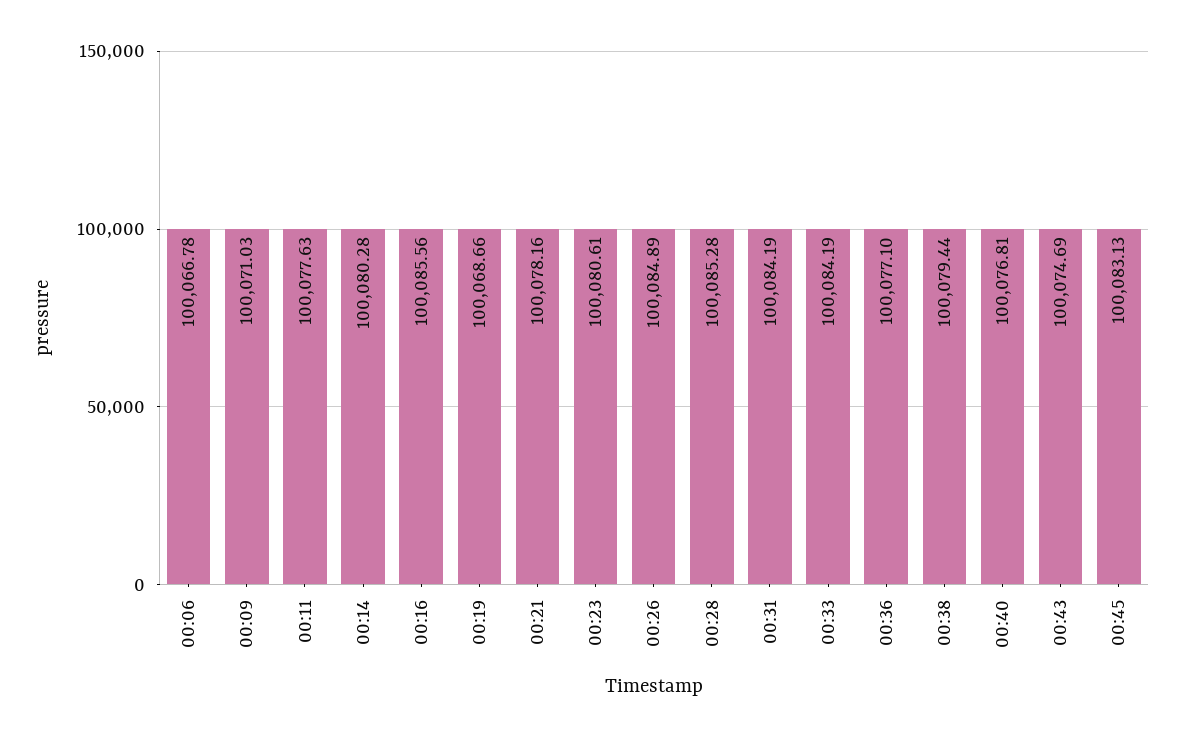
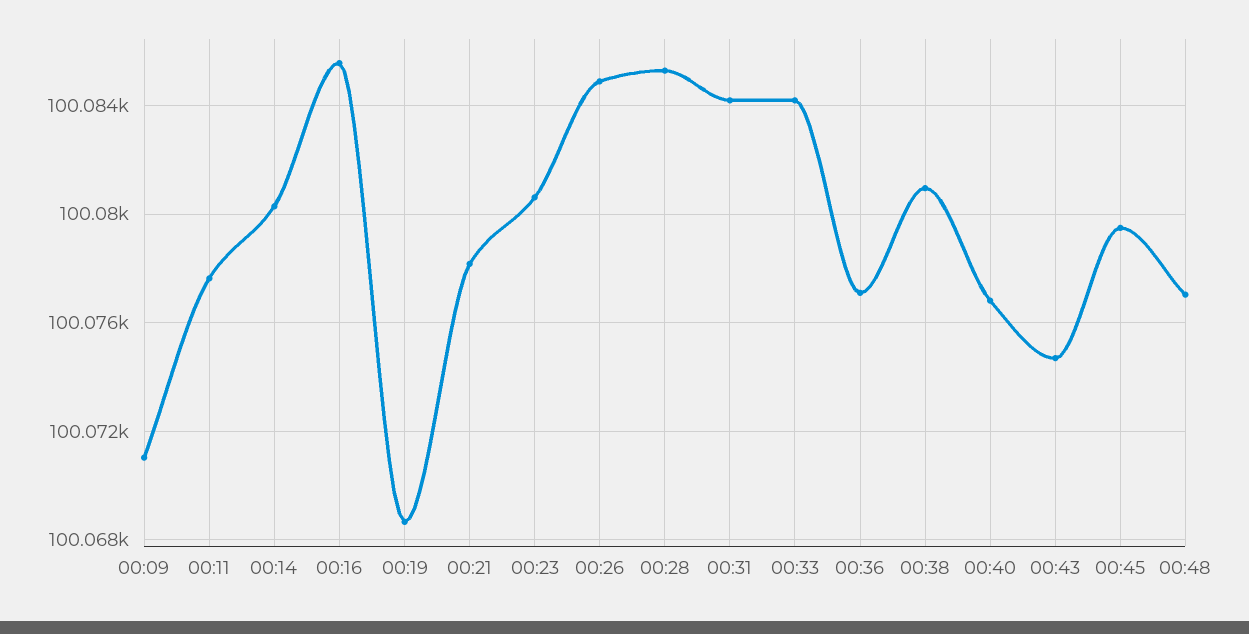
00:06: 100066.78 -> none
00:38: 100079.44 -> 100081
00:45: 100083.13 -> 100079.5
00:48: none -> 100077

